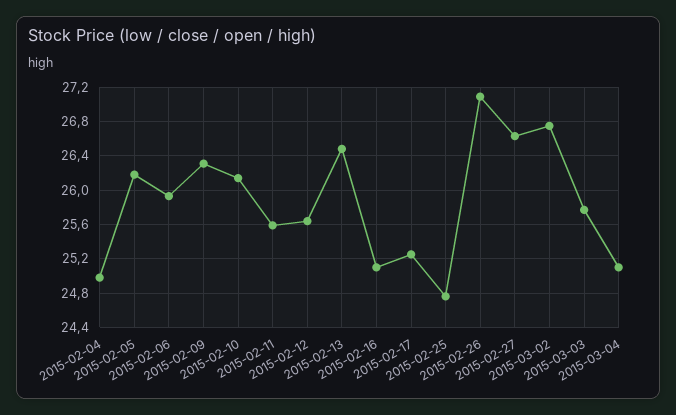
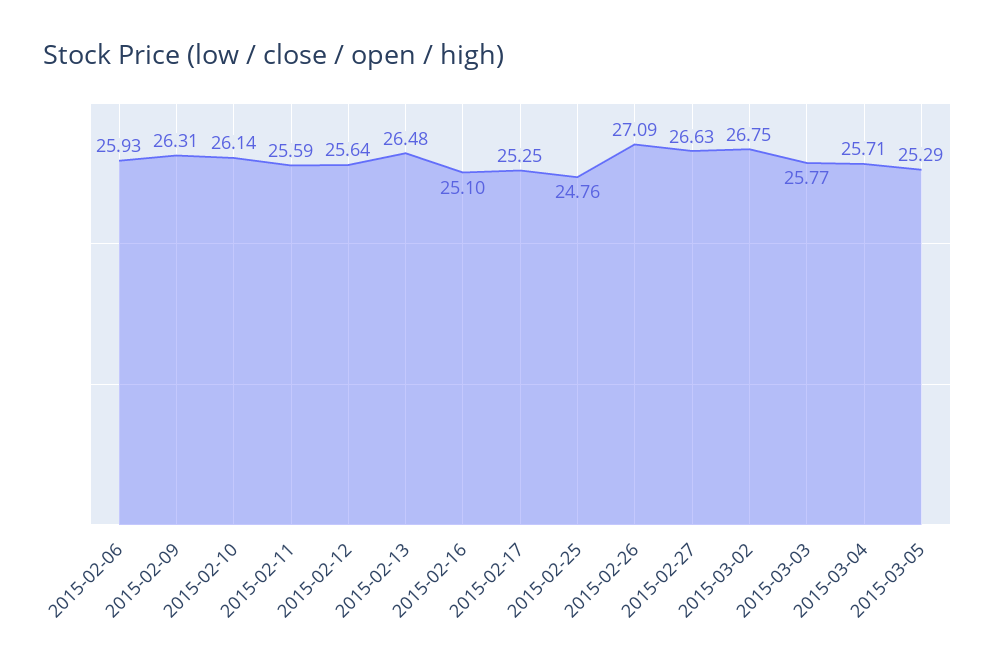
2015-02-04: 25 -> none
2015-02-05: 26.2 -> none
2015-03-04: 25.1 -> 25.71
2015-03-05: none -> 25.29

